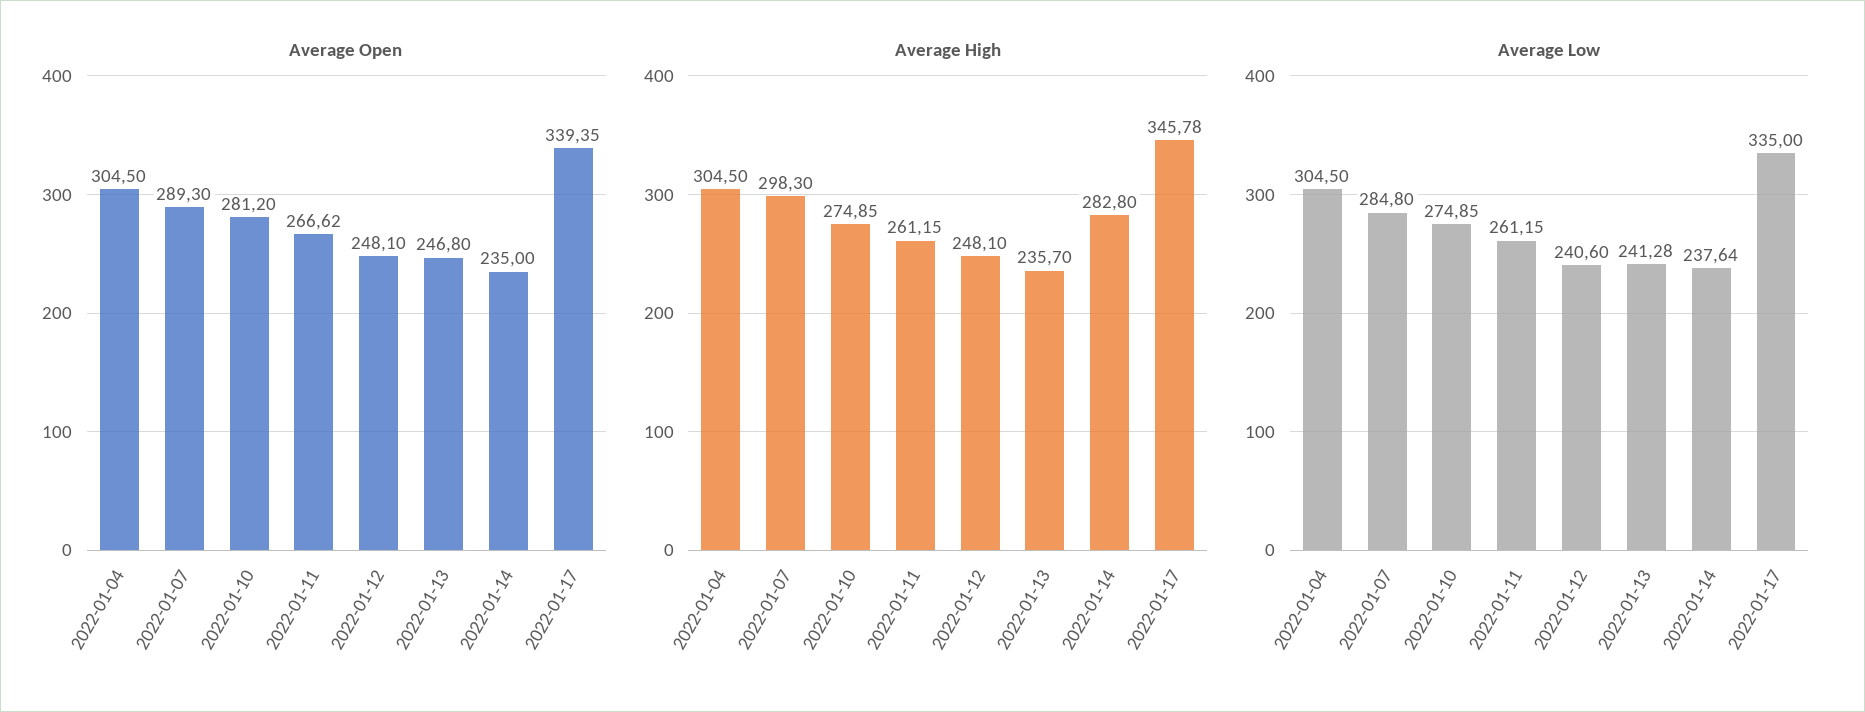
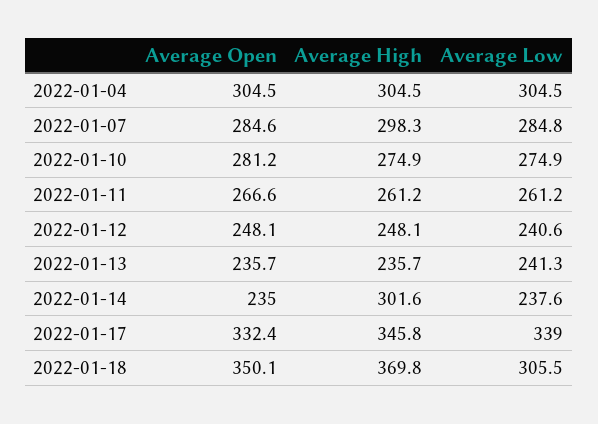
Average Open, 2022-01-07: 289.3 -> 284.6
Average Open, 2022-01-13: 246.8 -> 235.7
Average Open, 2022-01-17: 339.35 -> 332.4
Average High, 2022-01-14: 282.8 -> 301.6
Average Low, 2022-01-17: 335 -> 339
Average Open, 2022-01-18: none -> 350.1
Average High, 2022-01-18: none -> 369.8
Average Low, 2022-01-18: none -> 305.5

